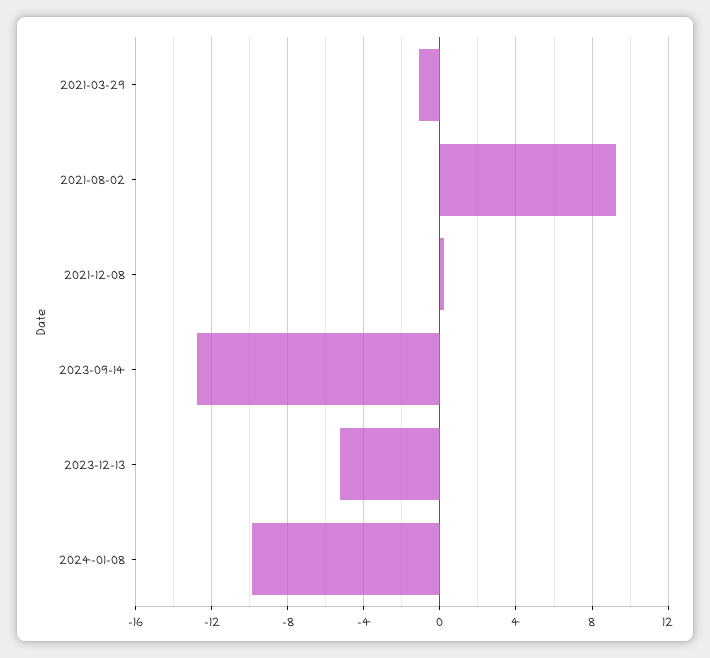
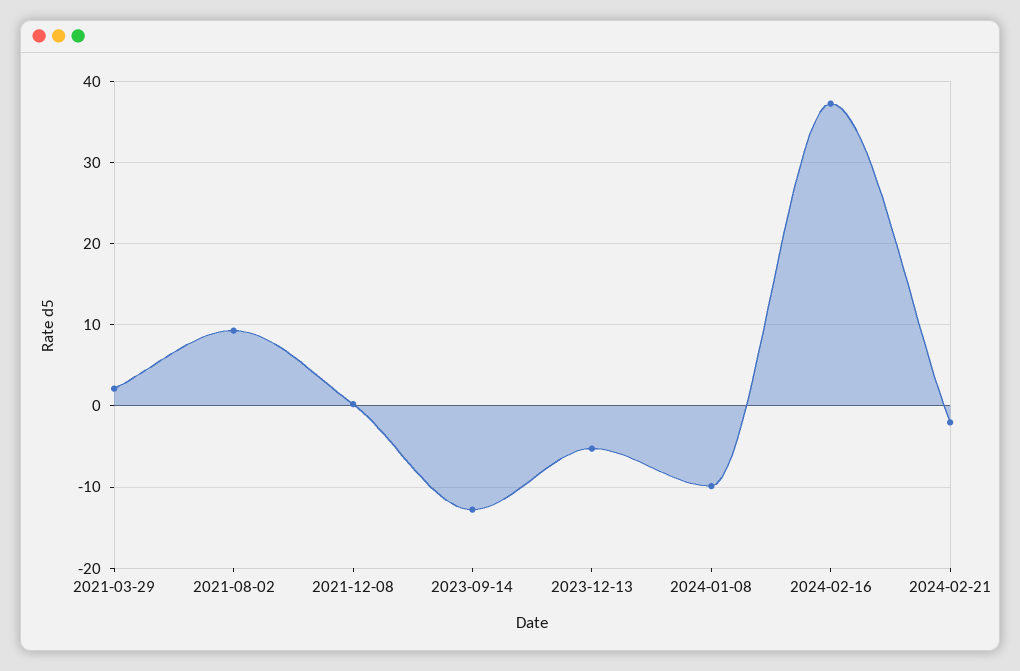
2021-03-29: -1 -> 2
2024-02-16: none -> 37
2024-02-21: none -> -2

